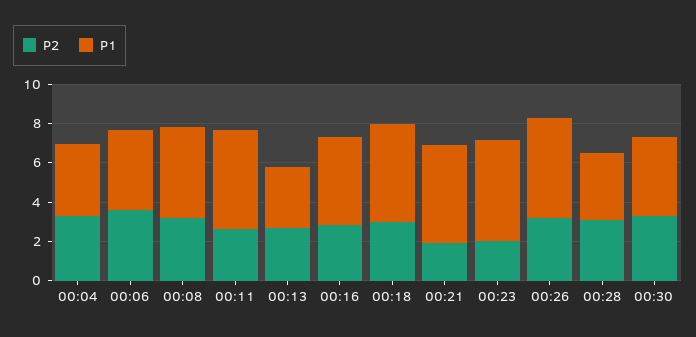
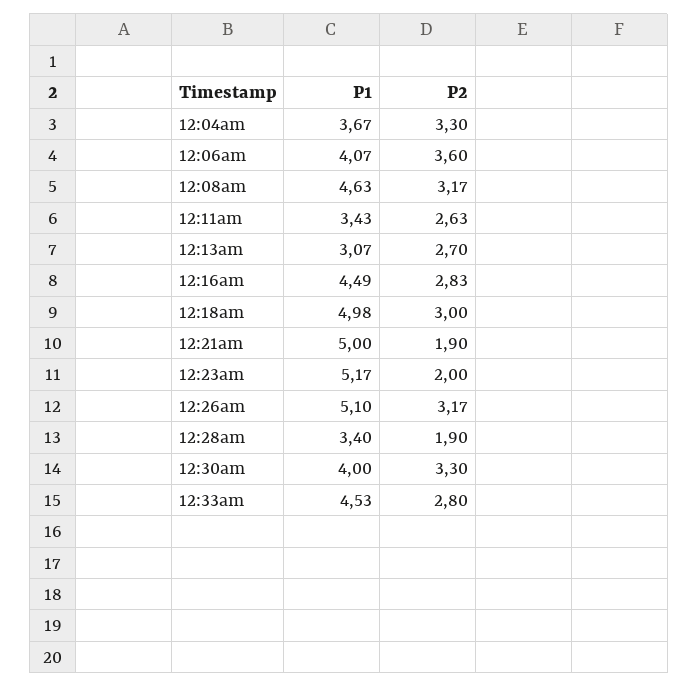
P1, 00:11: 5 -> 3.43
P2, 00:28: 3 -> 1.9
P1, 12:33am: none -> 4.53
P2, 12:33am: none -> 2.8

